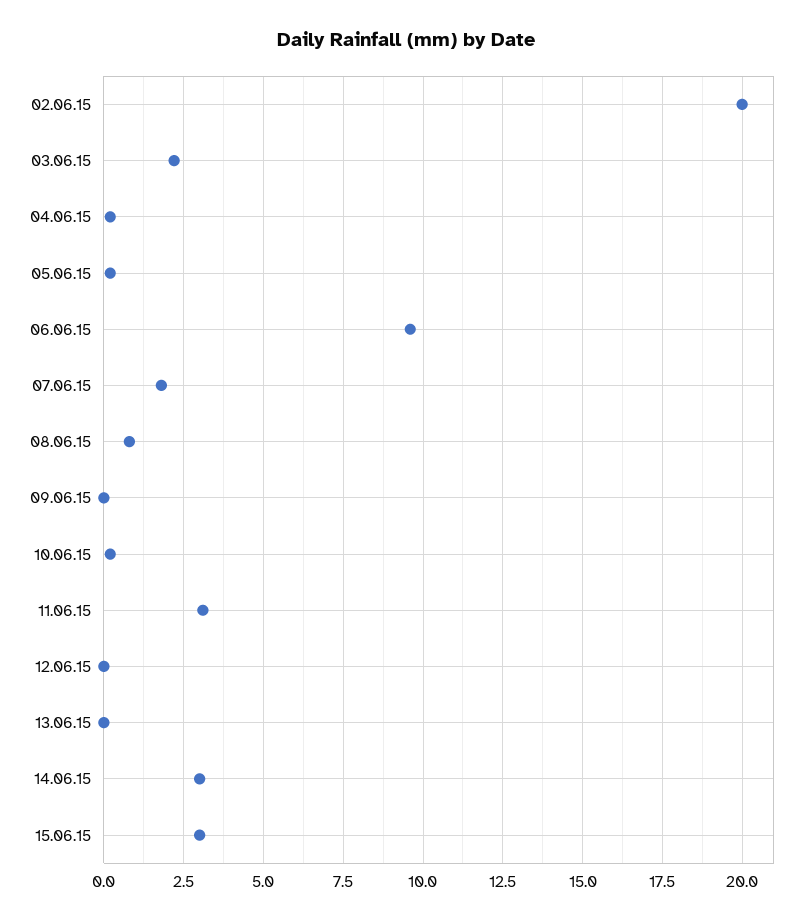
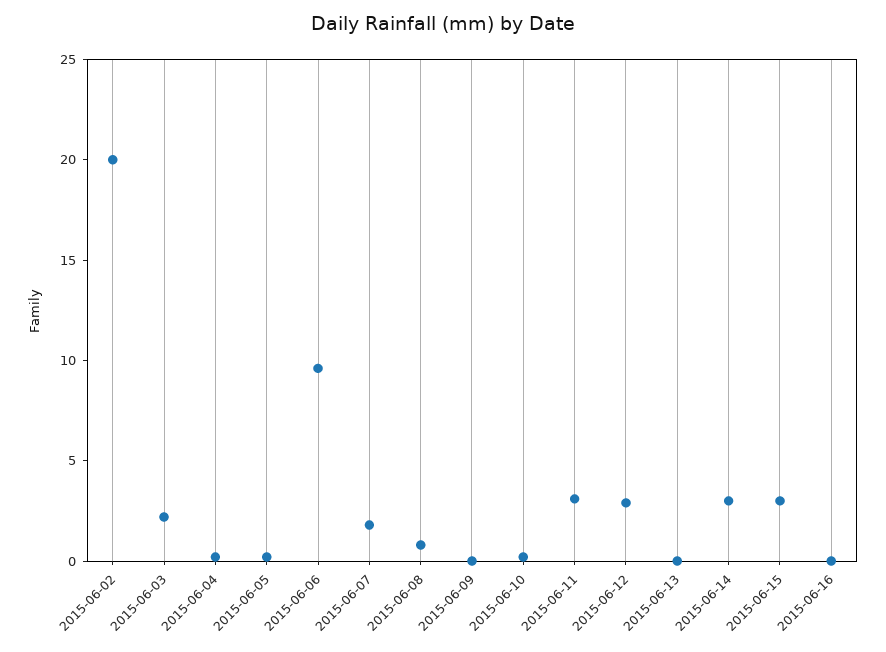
12.06.15: 0 -> 3
2015-06-16: none -> 0

